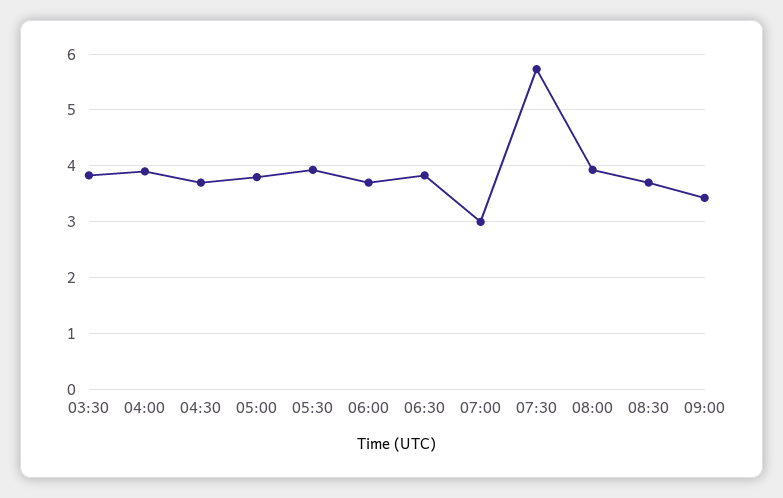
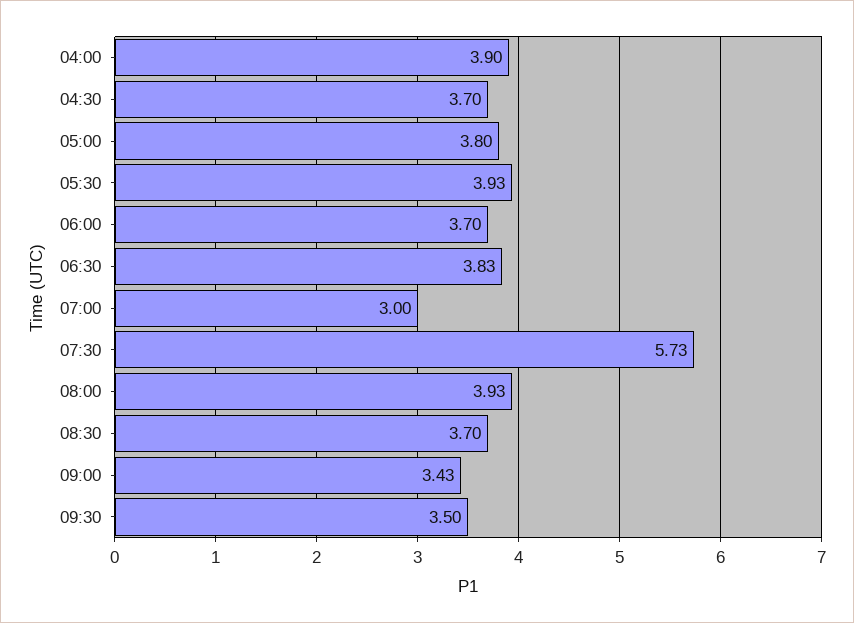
03:30: 3.8 -> none
09:30: none -> 3.5

